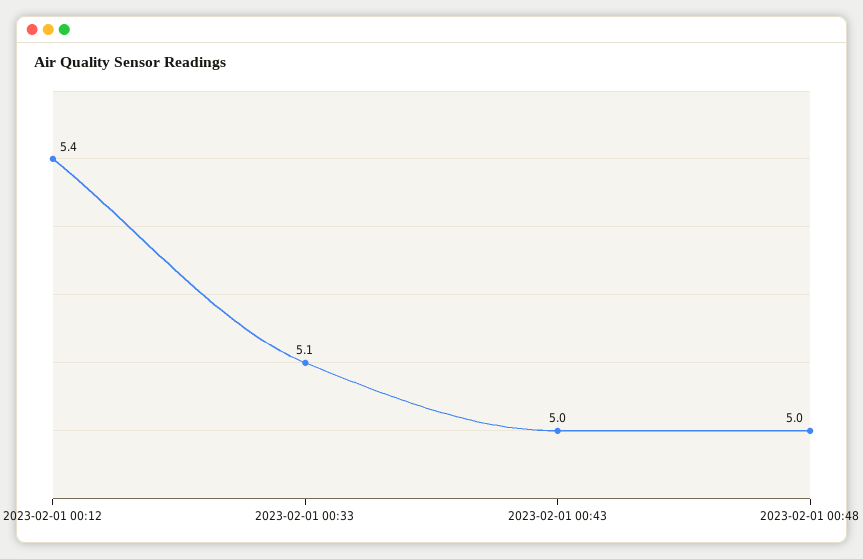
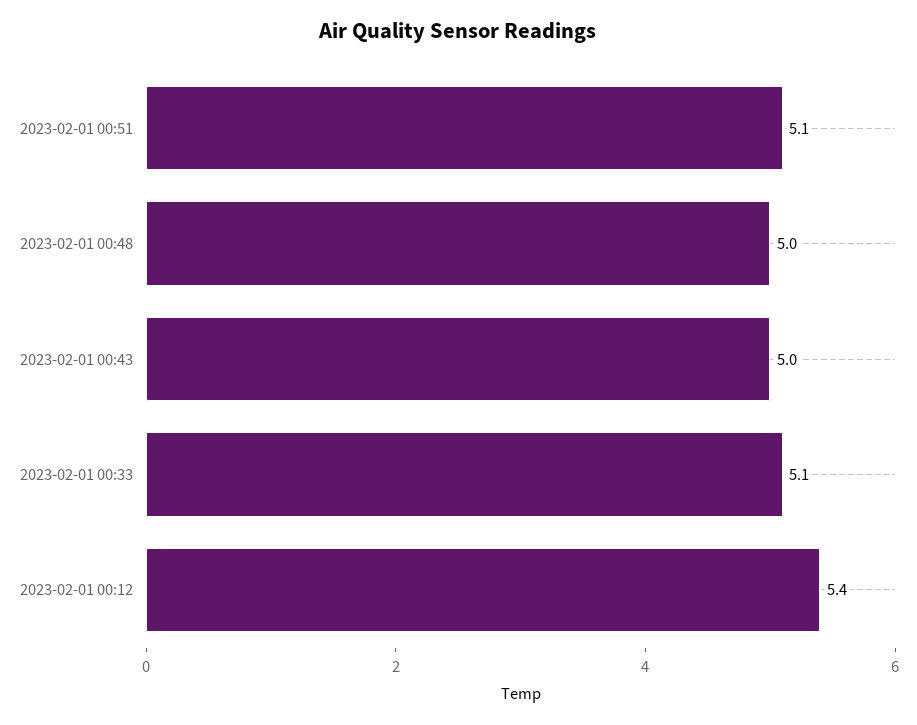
2023-02-01 00:51: none -> 5.1

